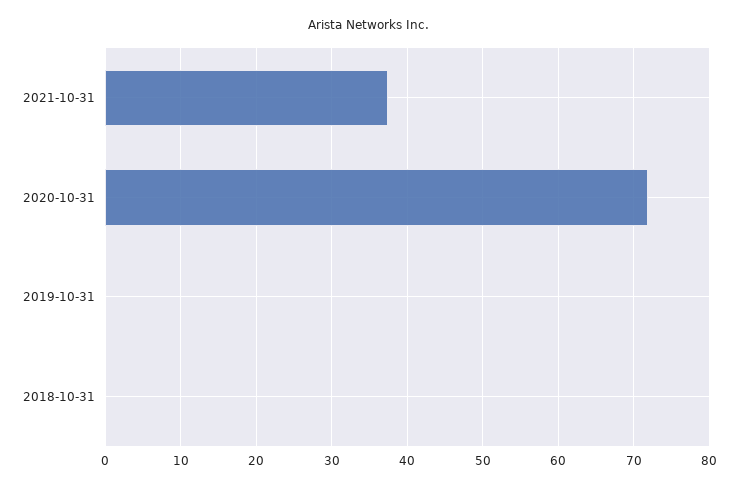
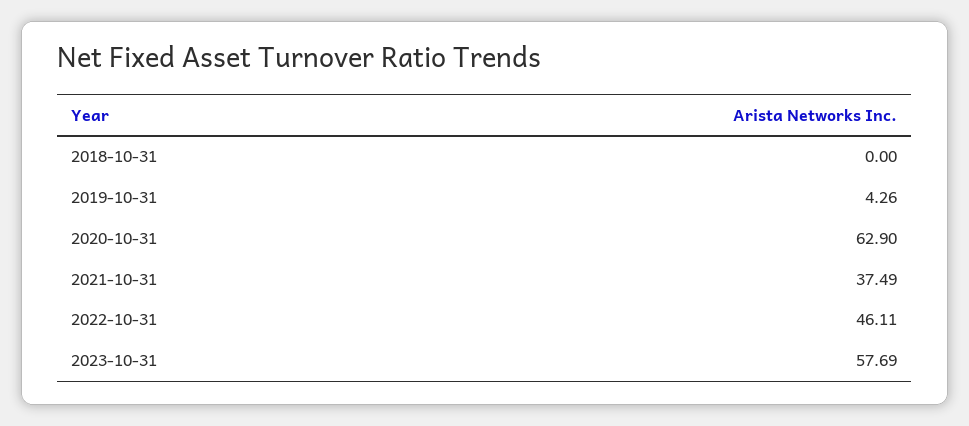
2020-10-31: 72 -> 62.9
2019-10-31: 0 -> 4.26
2022-10-31: none -> 46.11
2023-10-31: none -> 57.69

